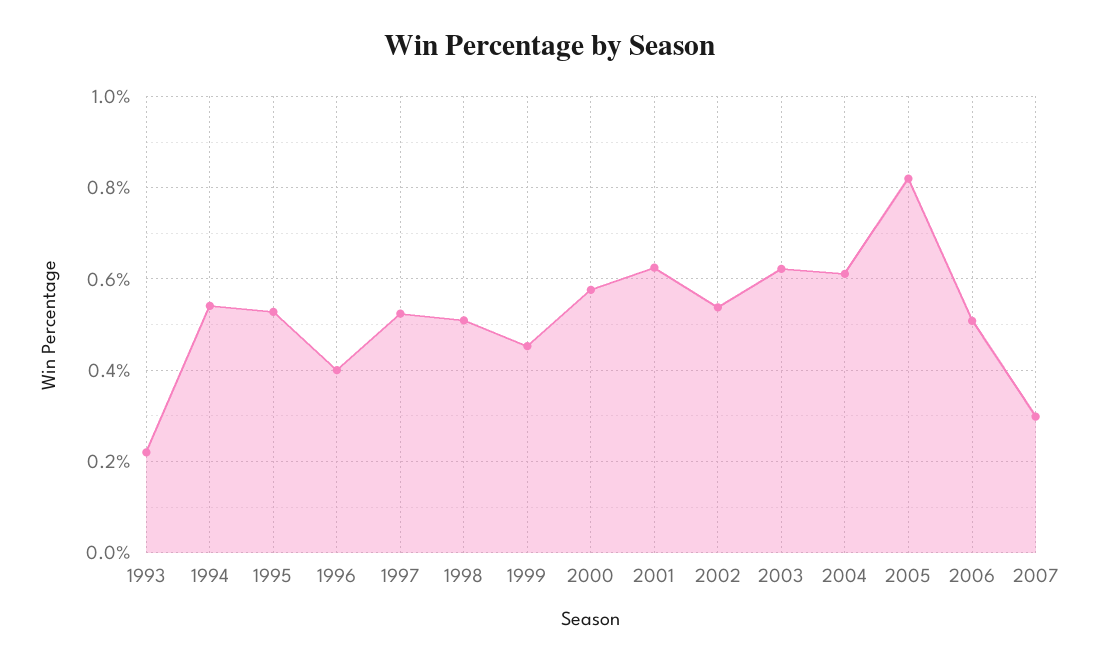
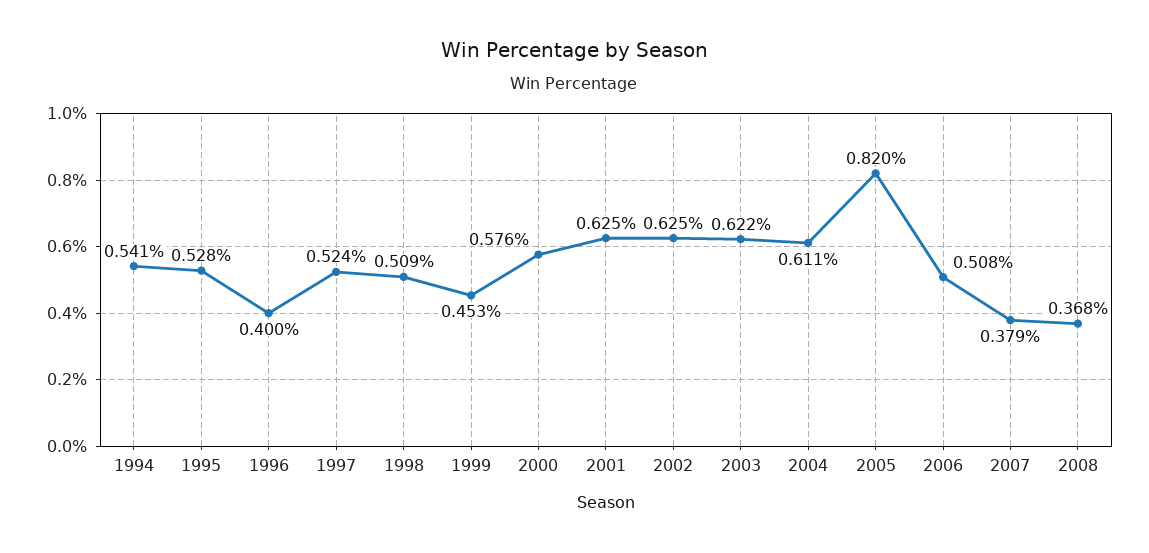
1993: 0.22 -> none
2002: 0.54 -> 0.625
2007: 0.3 -> 0.379
2008: none -> 0.368

